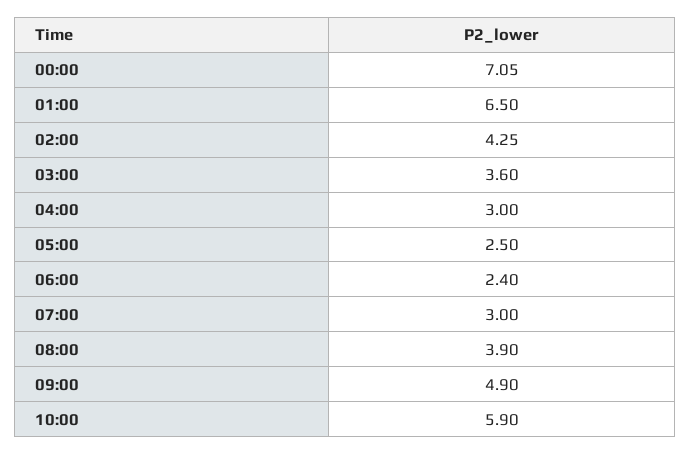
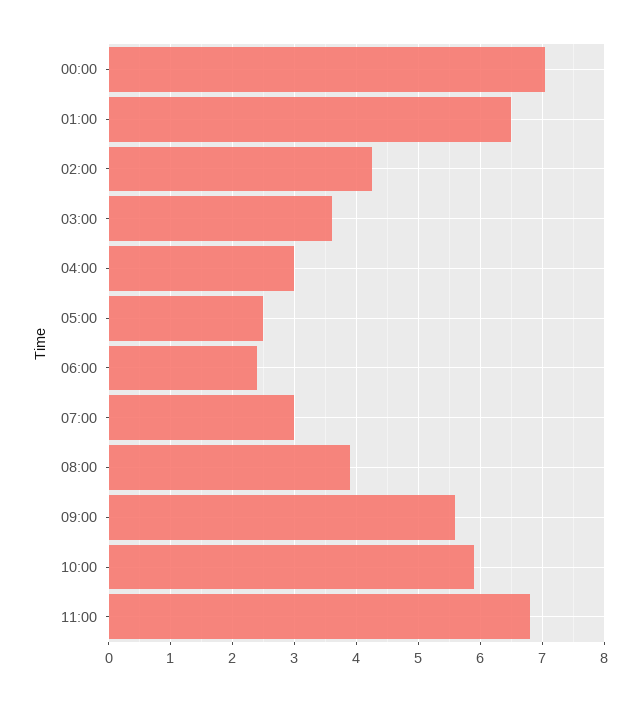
09:00: 4.9 -> 5.6
11:00: none -> 6.8

